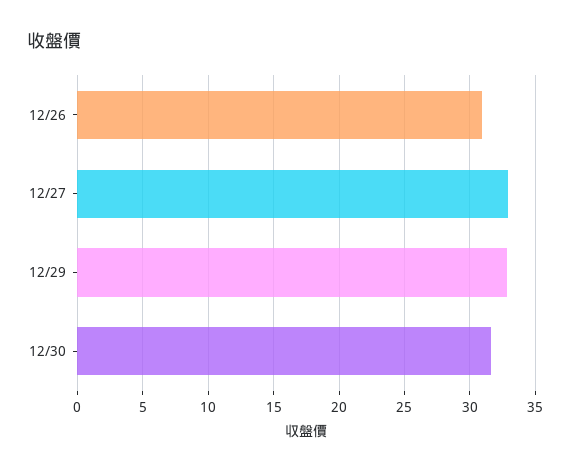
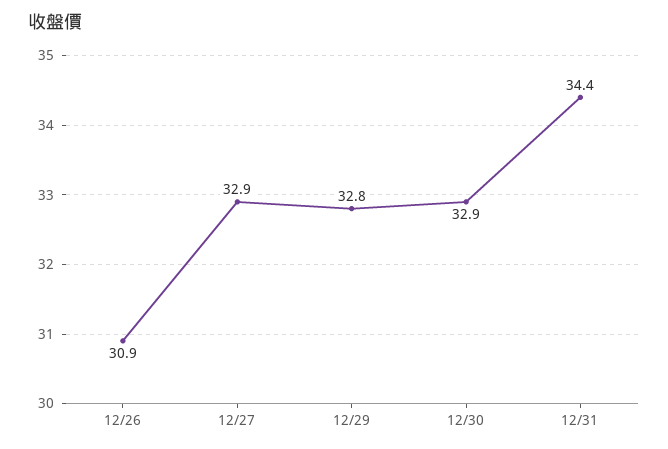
12/30: 31.5 -> 32.9
12/31: none -> 34.4

